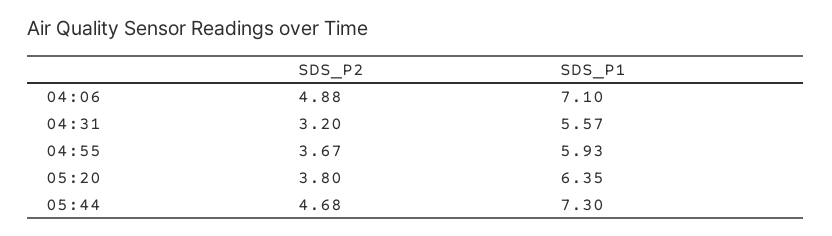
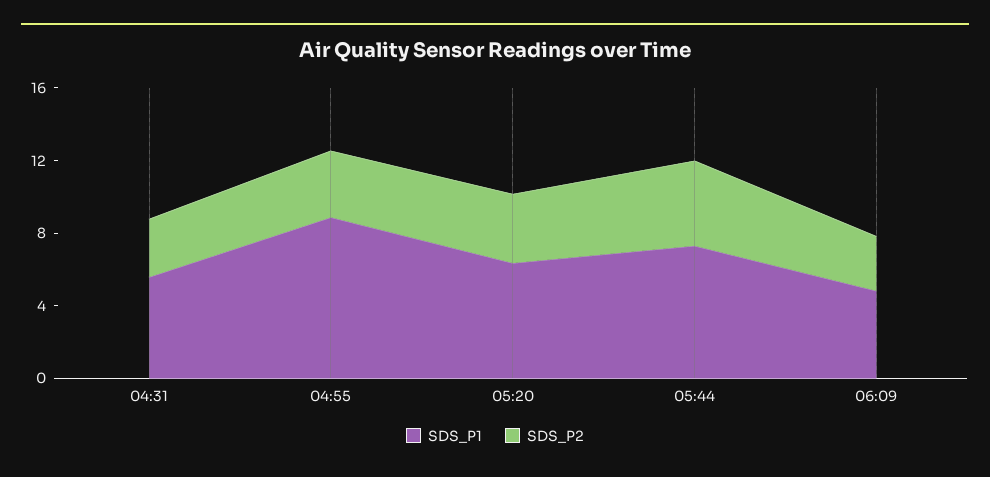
SDS_P2, 04:06: 4.88 -> none
SDS_P1, 04:06: 7.1 -> none
SDS_P1, 04:55: 5.93 -> 9
SDS_P1, 06:09: none -> 5
SDS_P2, 06:09: none -> 3

